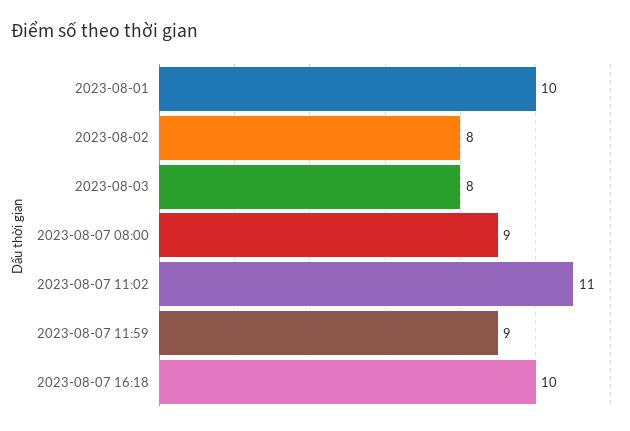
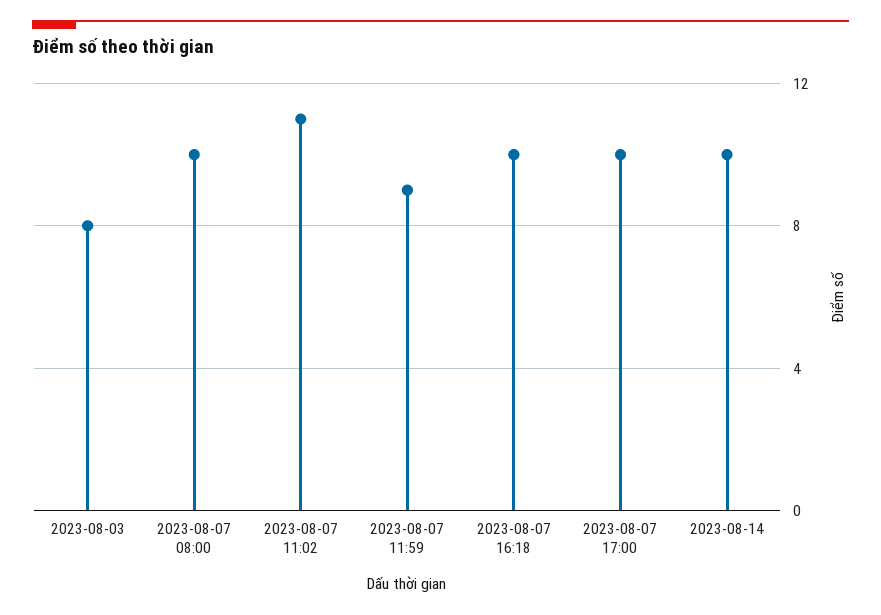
2023-08-01: 10 -> none
2023-08-02: 8 -> none
2023-08-07 08:00: 9 -> 10
2023-08-07 17:00: none -> 10
2023-08-14: none -> 10

